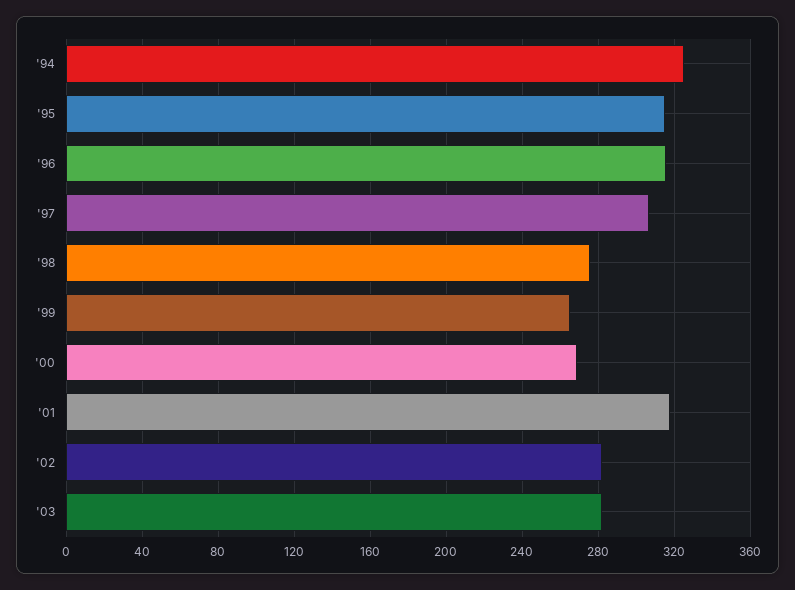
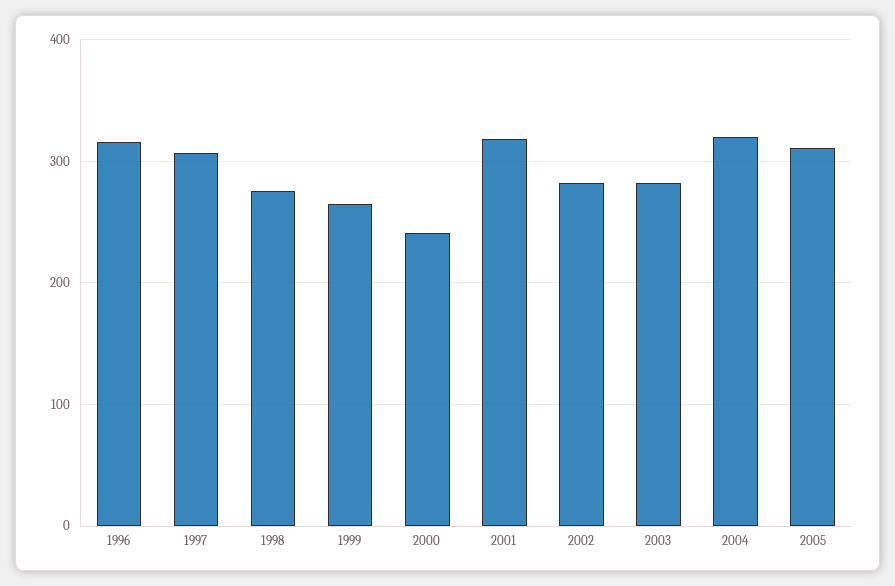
'94: 325 -> none
'95: 315 -> none
'00: 270 -> 240
2004: none -> 320
2005: none -> 310

